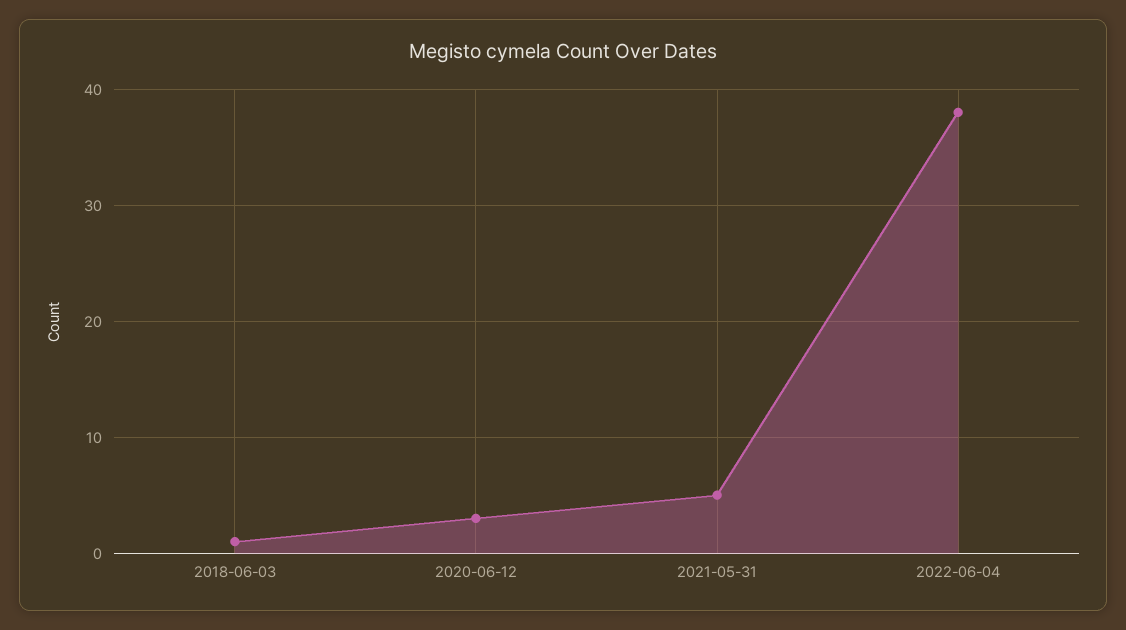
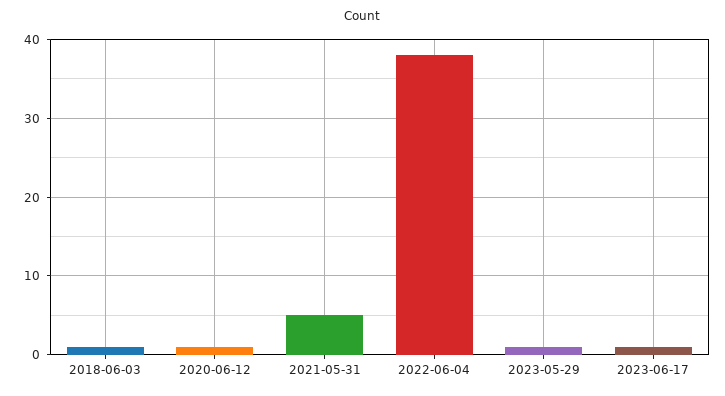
2020-06-12: 3 -> 1
2023-05-29: none -> 1
2023-06-17: none -> 1

